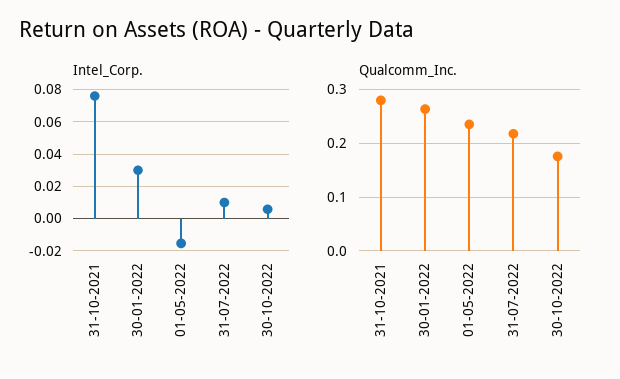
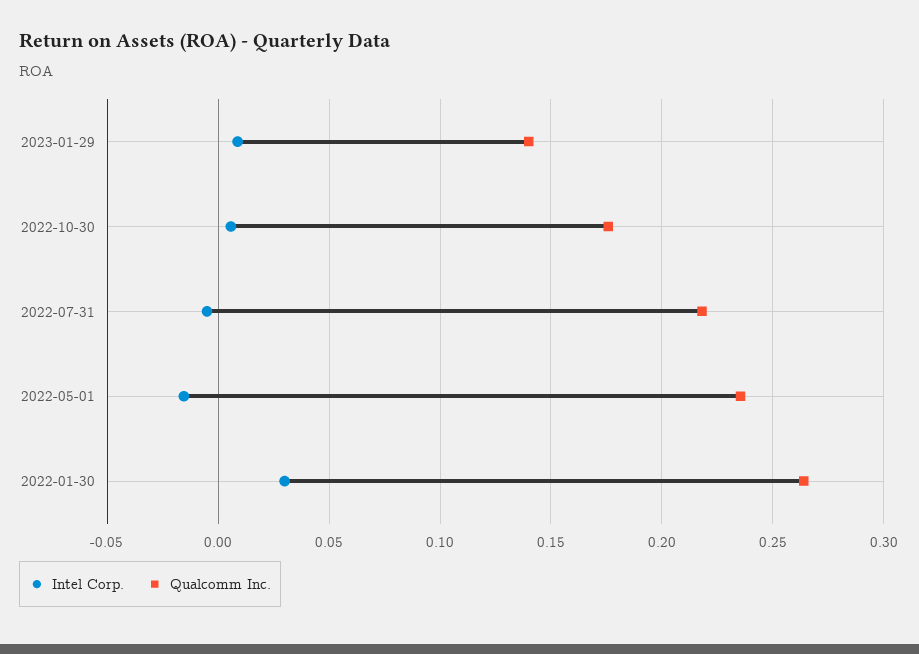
Intel_Corp., 31-10-2021: 0.075 -> none
Intel_Corp., 31-07-2022: 0.01 -> -0.005
Qualcomm_Inc., 31-10-2021: 0.28 -> none
Intel_Corp., 2023-01-29: none -> 0.01
Qualcomm_Inc., 2023-01-29: none -> 0.14

